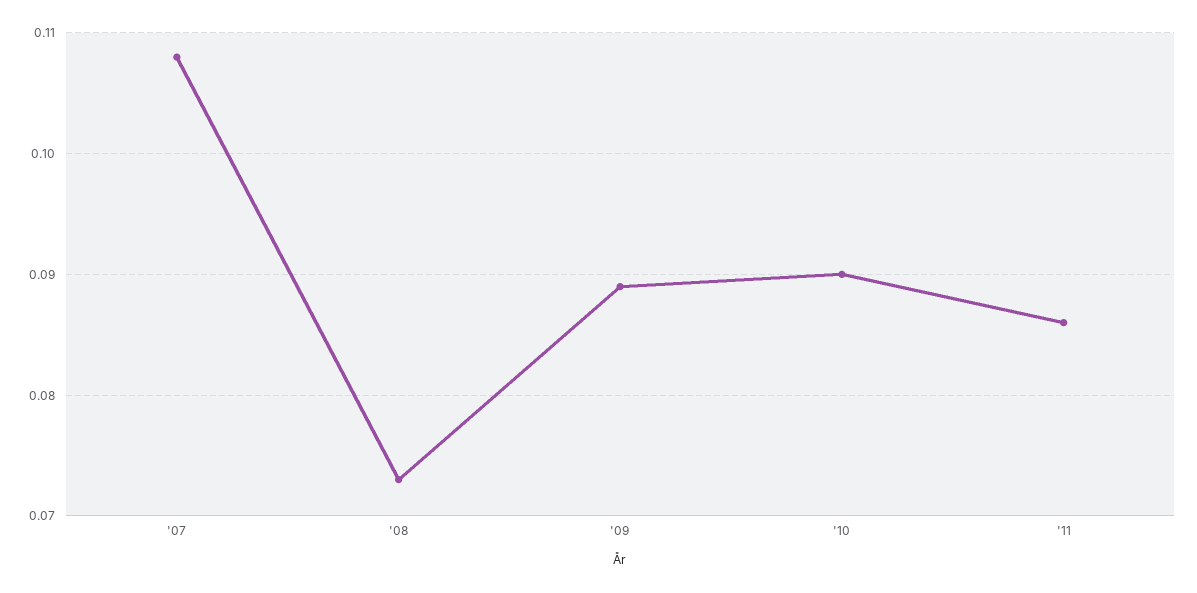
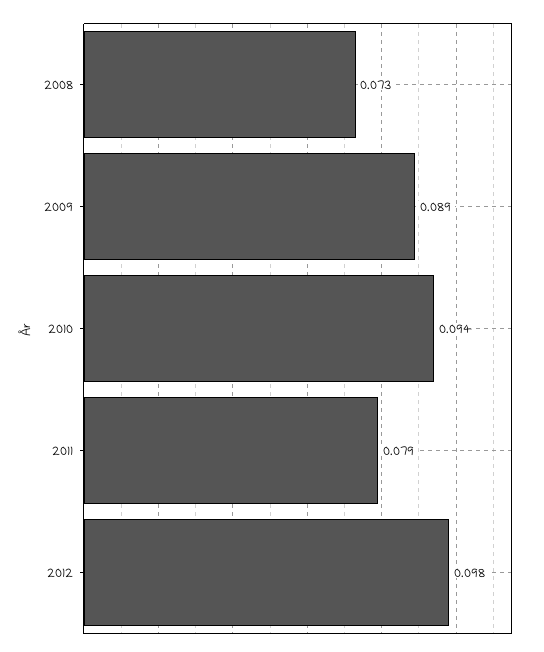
'07: 0.108 -> none
'10: 0.09 -> 0.094
'11: 0.086 -> 0.079
2012: none -> 0.098

